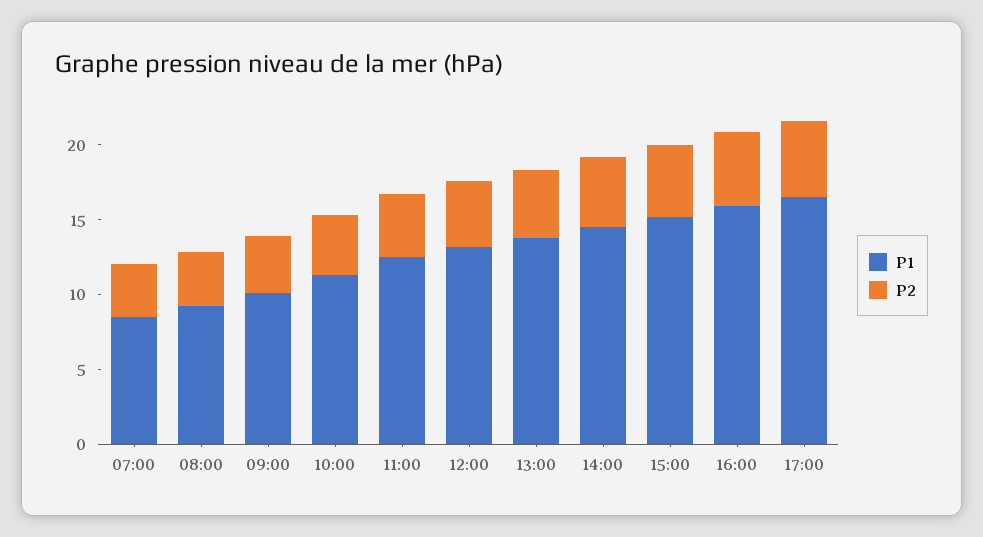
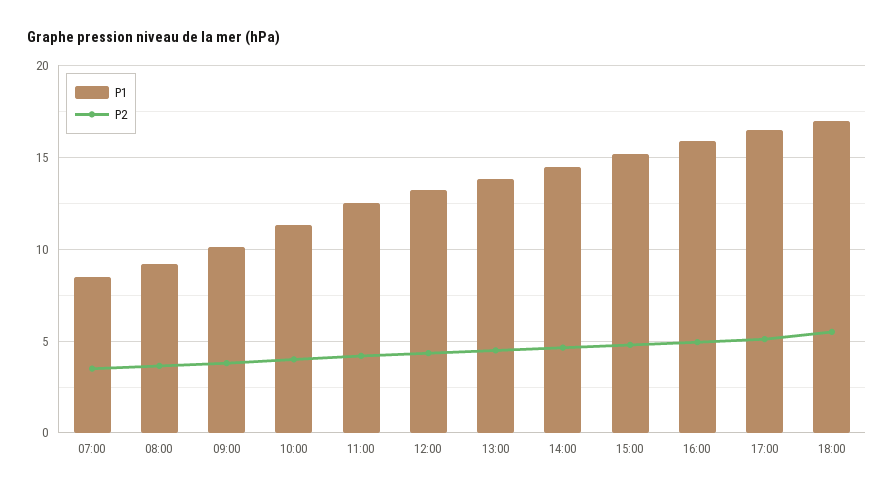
P1, 18:00: none -> 17
P2, 18:00: none -> 5.5

